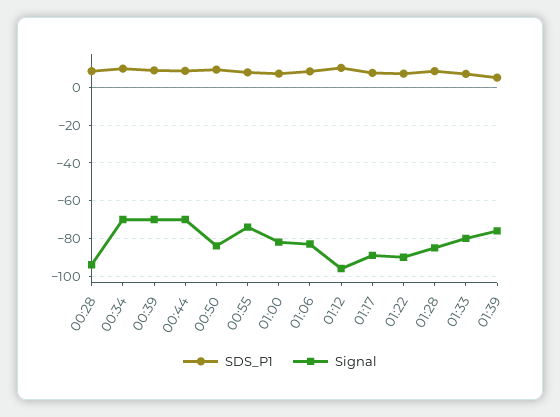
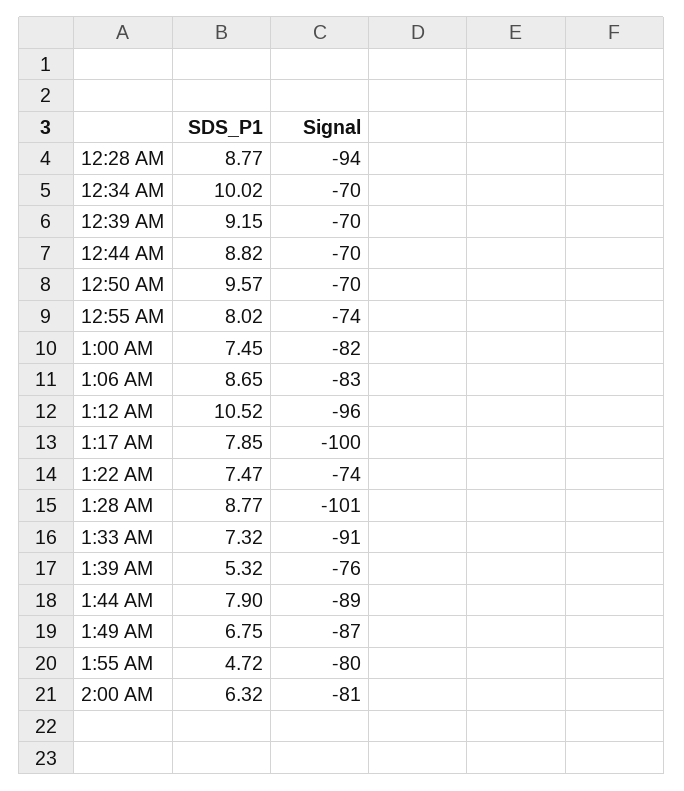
Signal, 00:50: -85 -> -70
Signal, 01:17: -90 -> -100
Signal, 01:22: -90 -> -74
Signal, 01:28: -85 -> -101
Signal, 01:33: -80 -> -91
SDS_P1, 1:44 AM: none -> 7.9
Signal, 1:44 AM: none -> -89
SDS_P1, 1:49 AM: none -> 6.75
Signal, 1:49 AM: none -> -87
SDS_P1, 1:55 AM: none -> 4.72
Signal, 1:55 AM: none -> -80
SDS_P1, 2:00 AM: none -> 6.32
Signal, 2:00 AM: none -> -81

